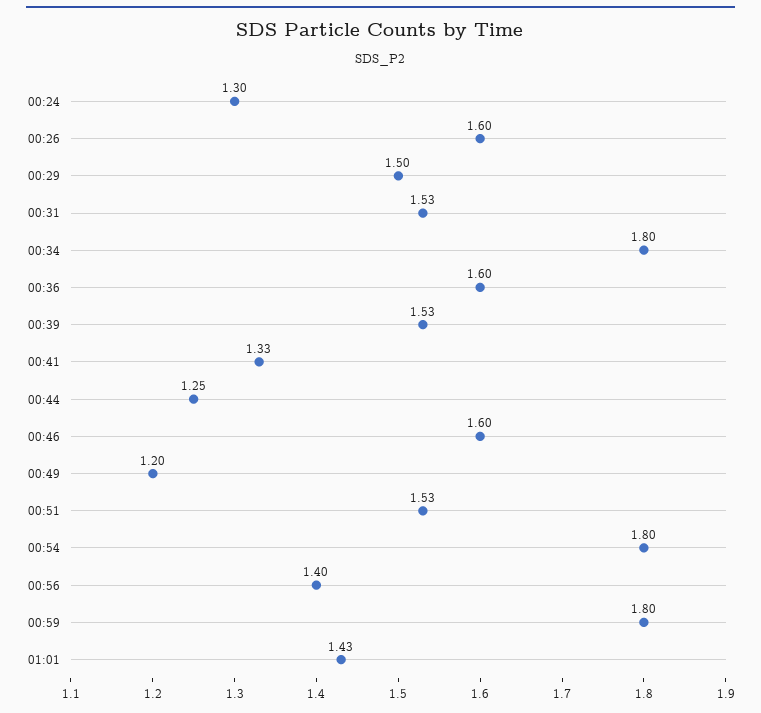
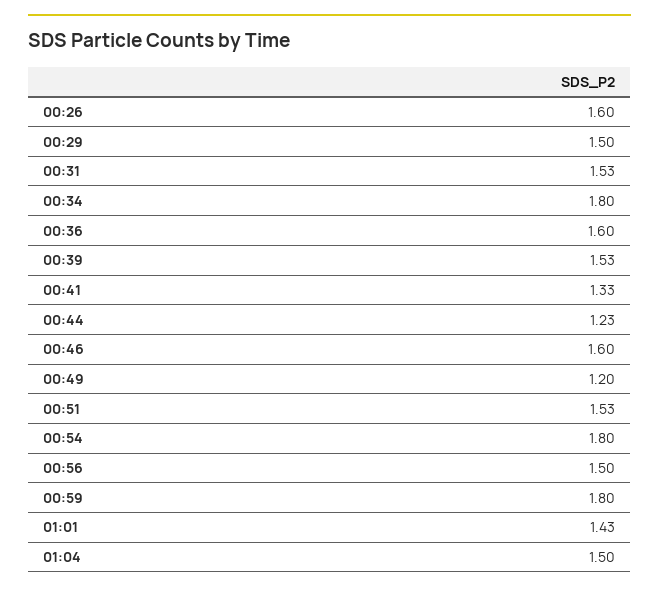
00:24: 1.3 -> none
00:44: 1.25 -> 1.23
00:56: 1.4 -> 1.5
01:04: none -> 1.5

